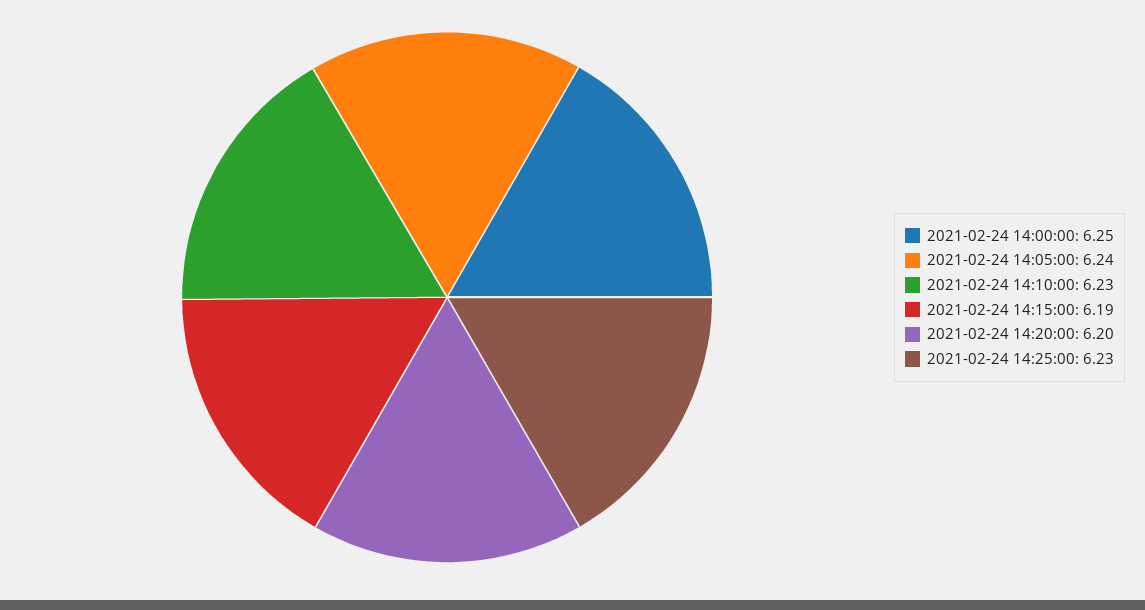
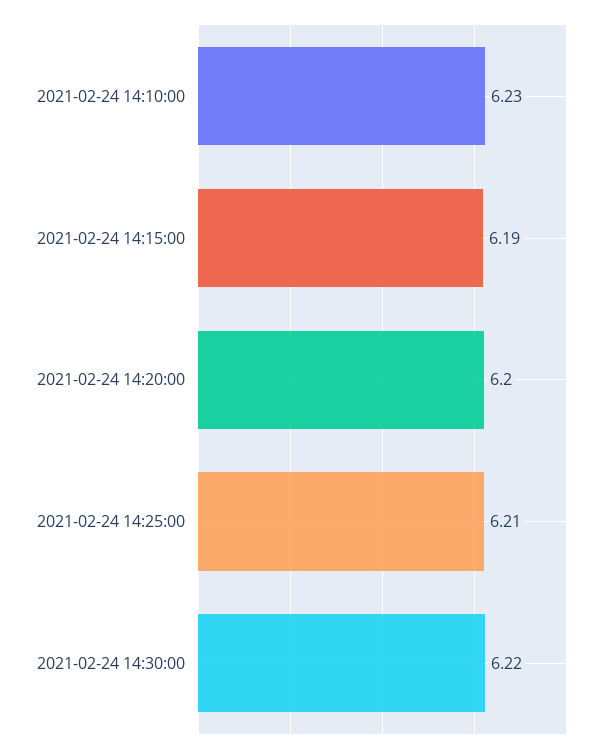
2021-02-24 14:00:00: 6.25 -> none
2021-02-24 14:05:00: 6.24 -> none
2021-02-24 14:25:00: 6.23 -> 6.21
2021-02-24 14:30:00: none -> 6.22

